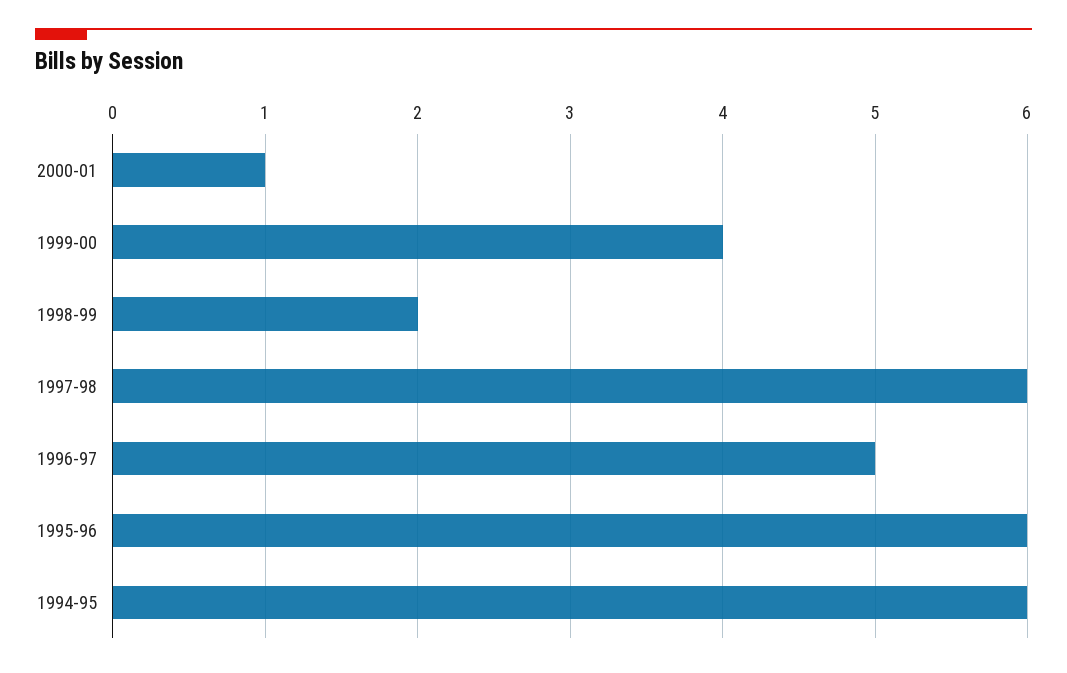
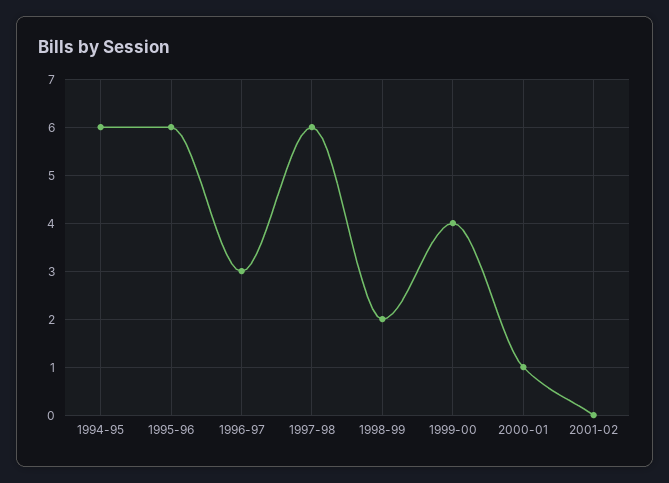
1996-97: 5 -> 3
2001-02: none -> 0

